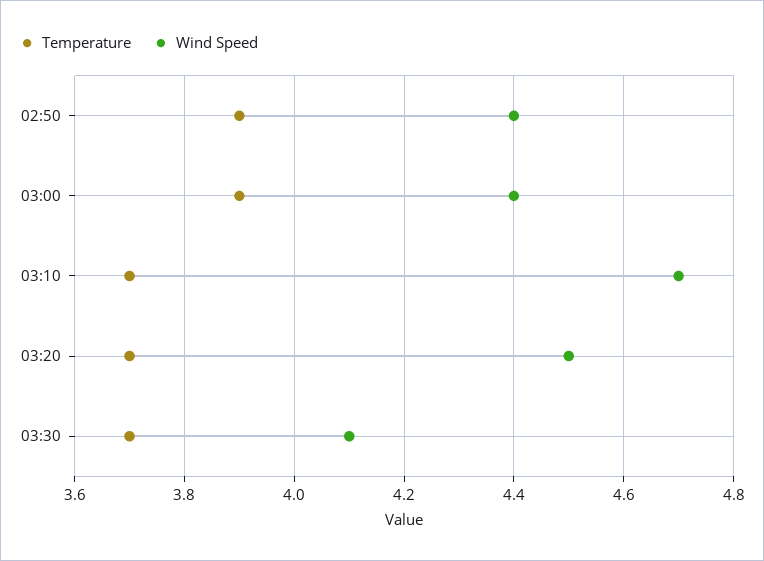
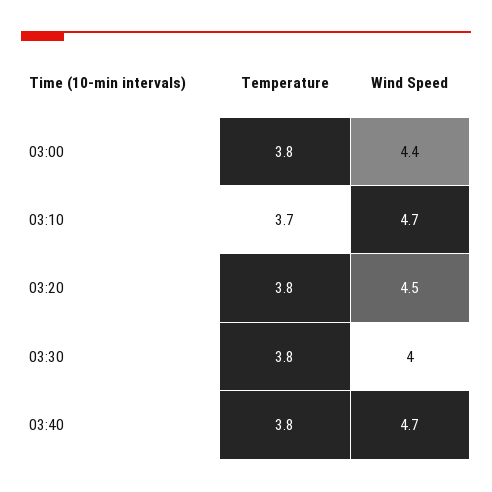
Temperature, 02:50: 3.9 -> none
Wind Speed, 02:50: 4.4 -> none
Temperature, 03:00: 3.9 -> 3.8
Temperature, 03:20: 3.7 -> 3.8
Temperature, 03:30: 3.7 -> 3.8
Wind Speed, 03:30: 4.1 -> 4
Temperature, 03:40: none -> 3.8
Wind Speed, 03:40: none -> 4.7

